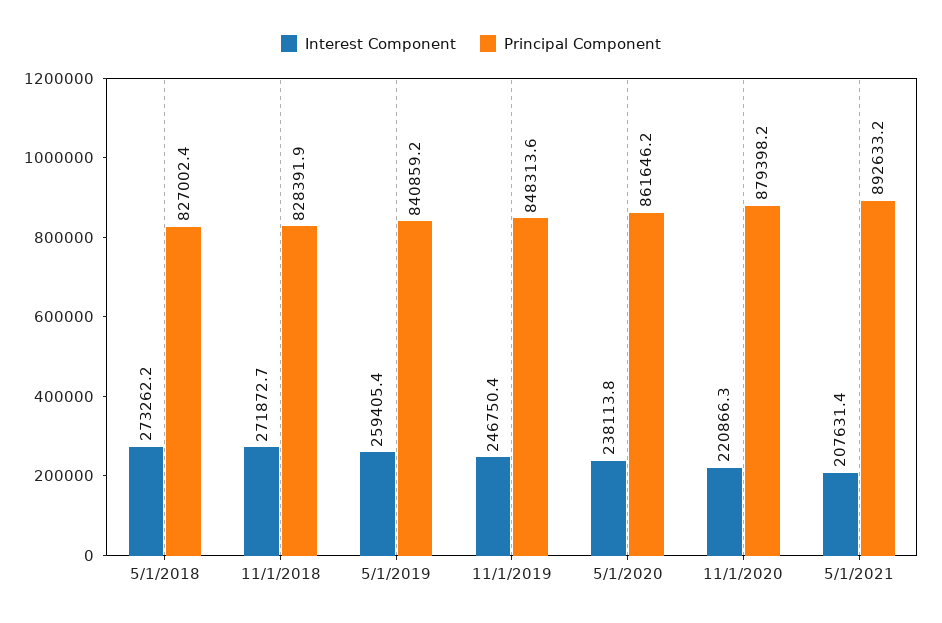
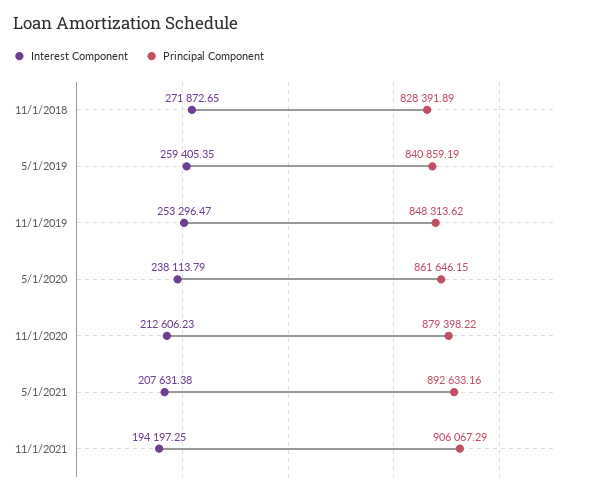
Interest Component, 5/1/2018: 273262.2 -> none
Principal Component, 5/1/2018: 827002.4 -> none
Interest Component, 11/1/2019: 246750.4 -> 253296.47
Interest Component, 11/1/2020: 220866.3 -> 212606.23
Interest Component, 11/1/2021: none -> 194197.25
Principal Component, 11/1/2021: none -> 906067.29

